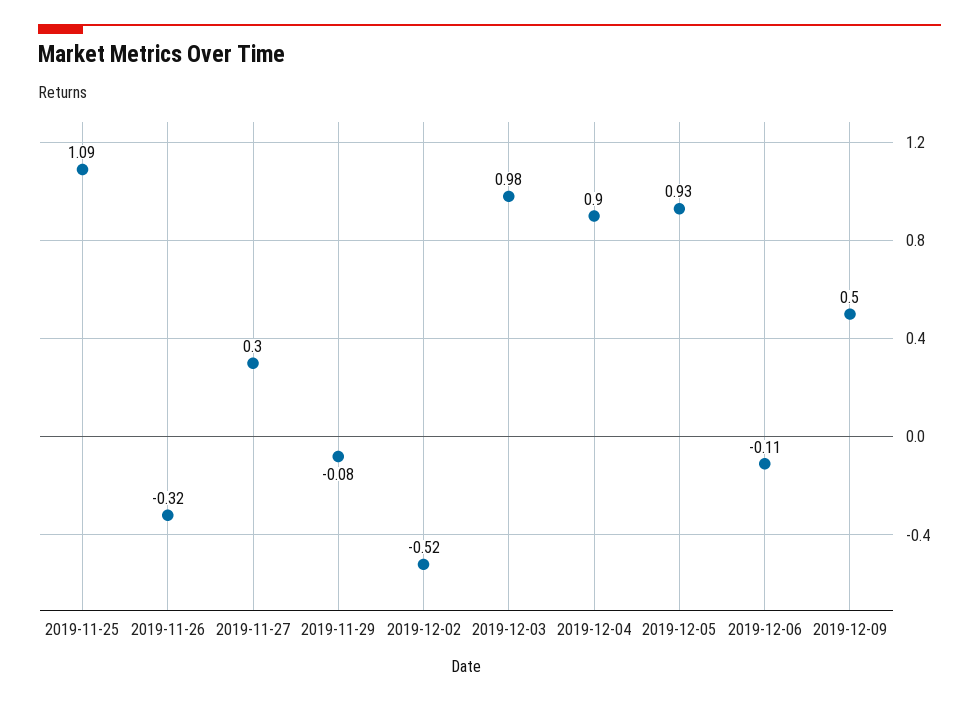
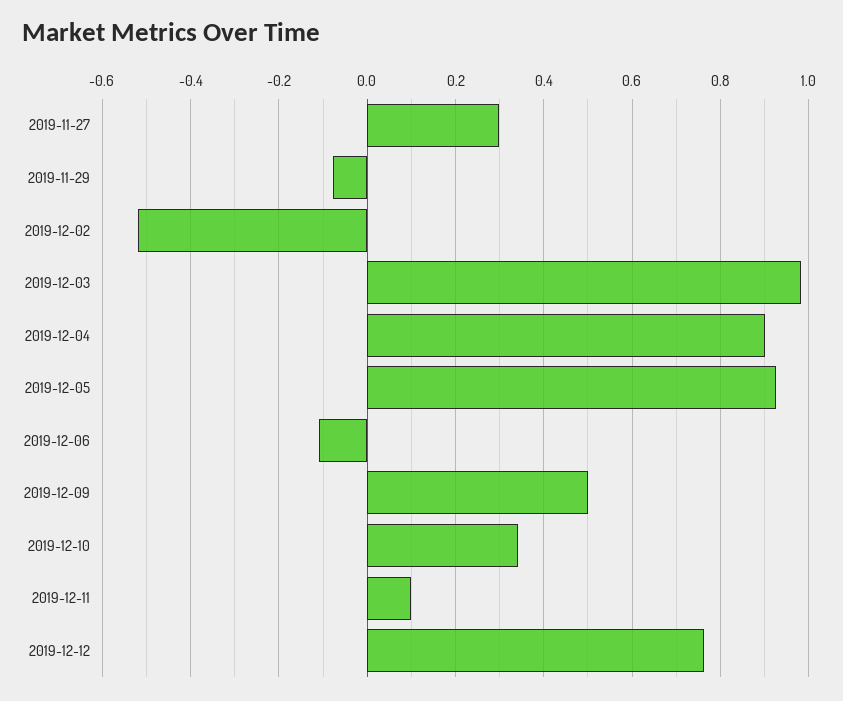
2019-11-25: 1.09 -> none
2019-11-26: -0.32 -> none
2019-12-10: none -> 0.34
2019-12-11: none -> 0.1
2019-12-12: none -> 0.76

